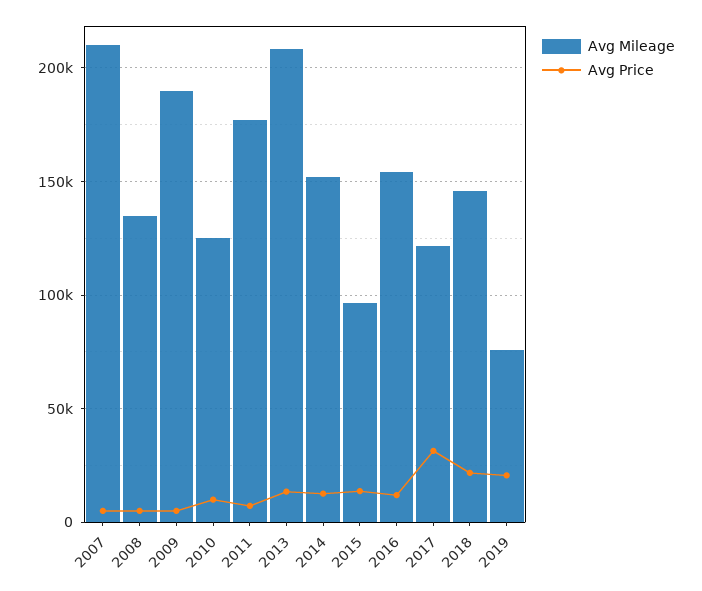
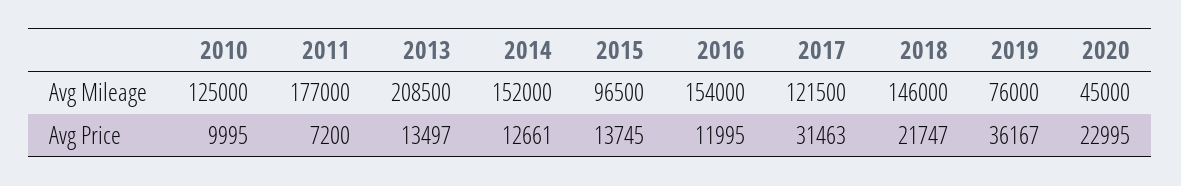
Avg Mileage, 2007: 210000 -> none
Avg Price, 2007: 5000 -> none
Avg Mileage, 2008: 135000 -> none
Avg Price, 2008: 5000 -> none
Avg Mileage, 2009: 190000 -> none
Avg Price, 2009: 5000 -> none
Avg Price, 2019: 20000 -> 36167
Avg Mileage, 2020: none -> 45000
Avg Price, 2020: none -> 22995

